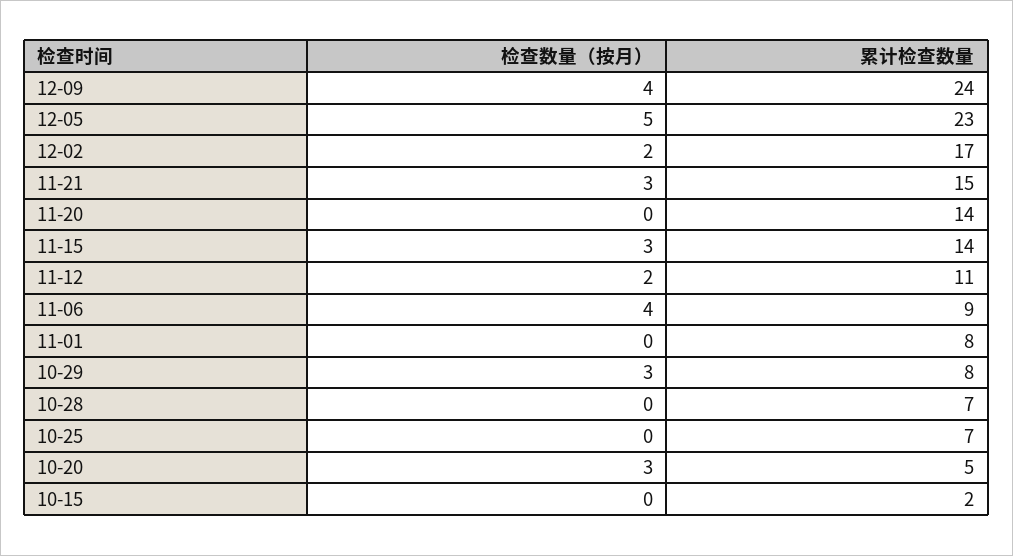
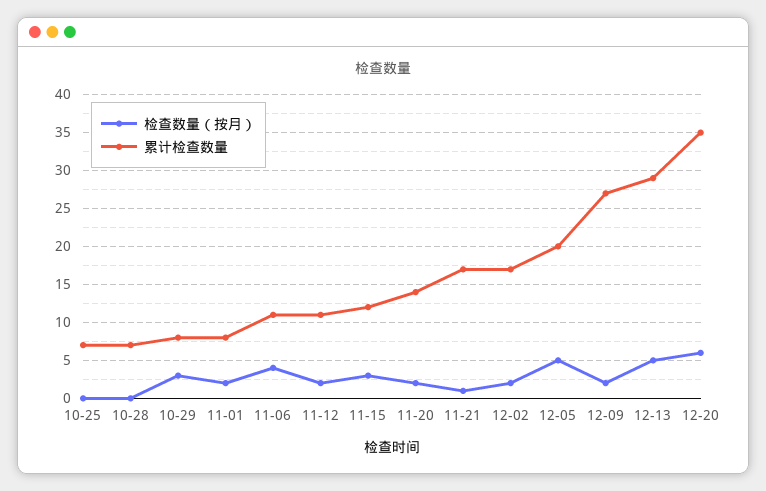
检查数量（按月）, 12-09: 4 -> 2
累计检查数量, 12-09: 24 -> 27
累计检查数量, 12-05: 23 -> 20
检查数量（按月）, 11-21: 3 -> 1
累计检查数量, 11-21: 15 -> 17
检查数量（按月）, 11-20: 0 -> 2
累计检查数量, 11-15: 14 -> 12
累计检查数量, 11-06: 9 -> 11
检查数量（按月）, 11-01: 0 -> 2
检查数量（按月）, 10-20: 3 -> none
累计检查数量, 10-20: 5 -> none
检查数量（按月）, 10-15: 0 -> none
累计检查数量, 10-15: 2 -> none
检查数量（按月）, 12-13: none -> 5
累计检查数量, 12-13: none -> 29
检查数量（按月）, 12-20: none -> 6
累计检查数量, 12-20: none -> 35

